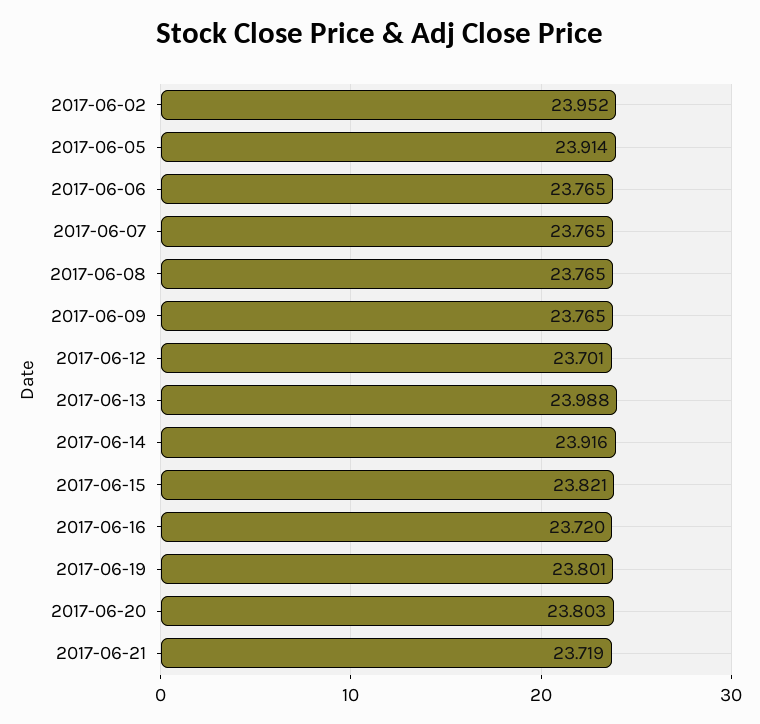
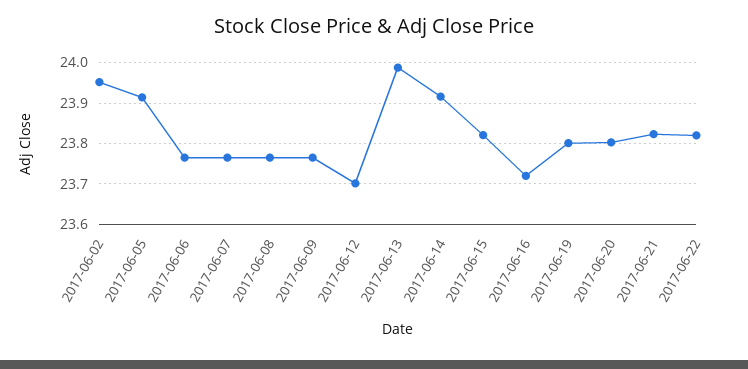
2017-06-21: 23.719 -> 23.82
2017-06-22: none -> 23.82

